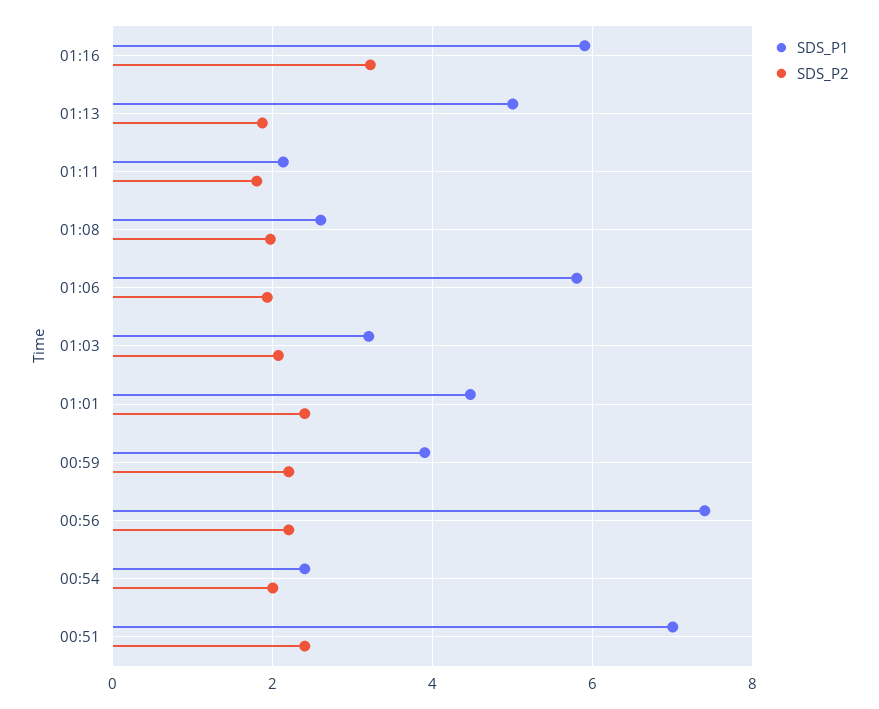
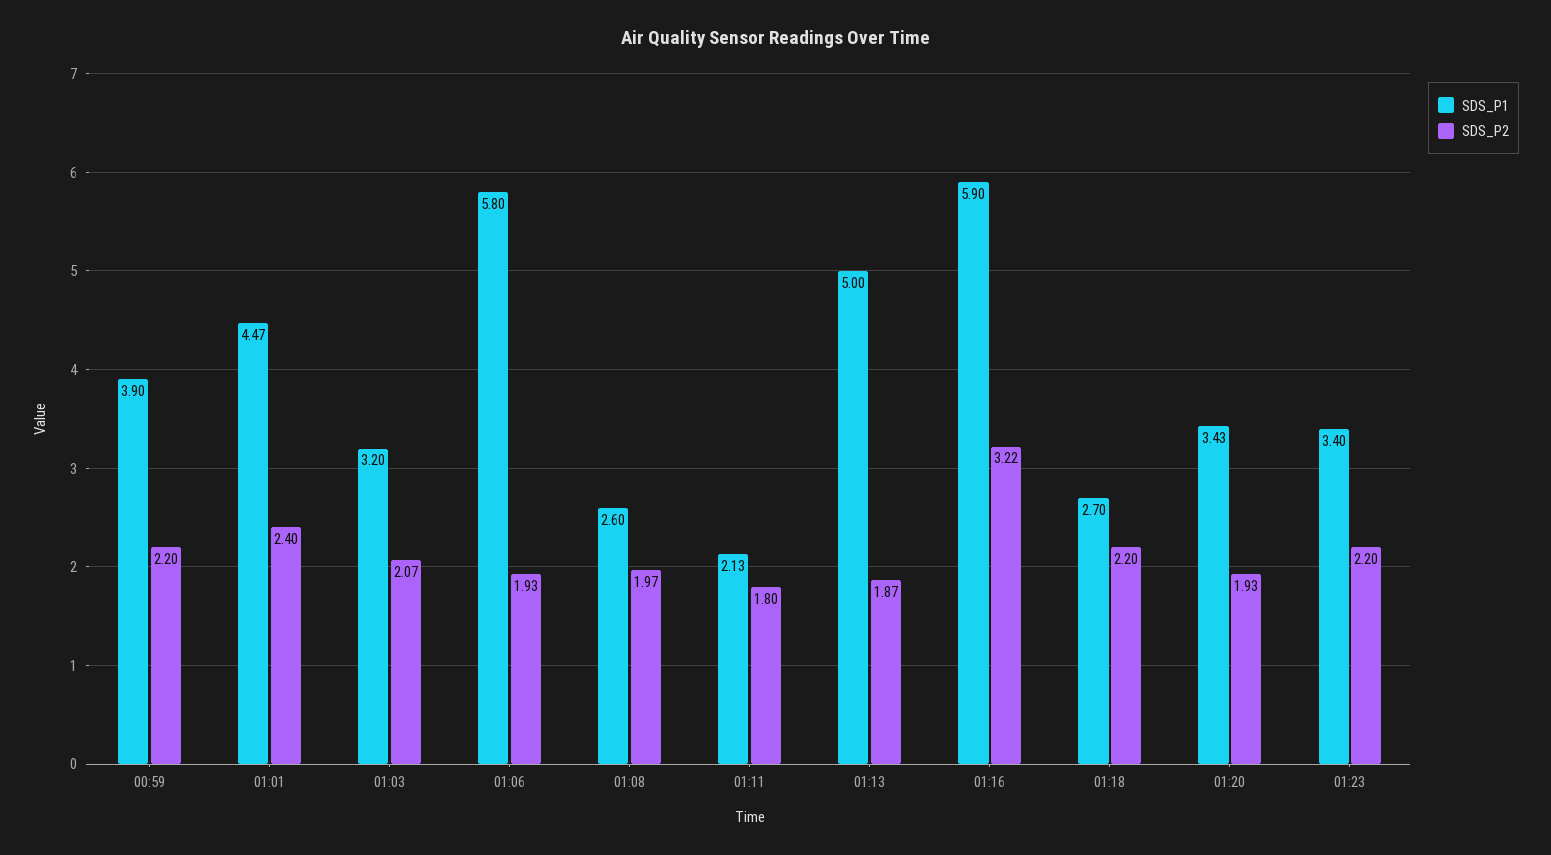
SDS_P1, 00:56: 7.4 -> none
SDS_P2, 00:56: 2.2 -> none
SDS_P1, 00:54: 2.4 -> none
SDS_P2, 00:54: 2 -> none
SDS_P1, 00:51: 7 -> none
SDS_P2, 00:51: 2.4 -> none
SDS_P1, 01:18: none -> 2.7
SDS_P2, 01:18: none -> 2.2
SDS_P1, 01:20: none -> 3.43
SDS_P2, 01:20: none -> 1.93
SDS_P1, 01:23: none -> 3.4
SDS_P2, 01:23: none -> 2.2

